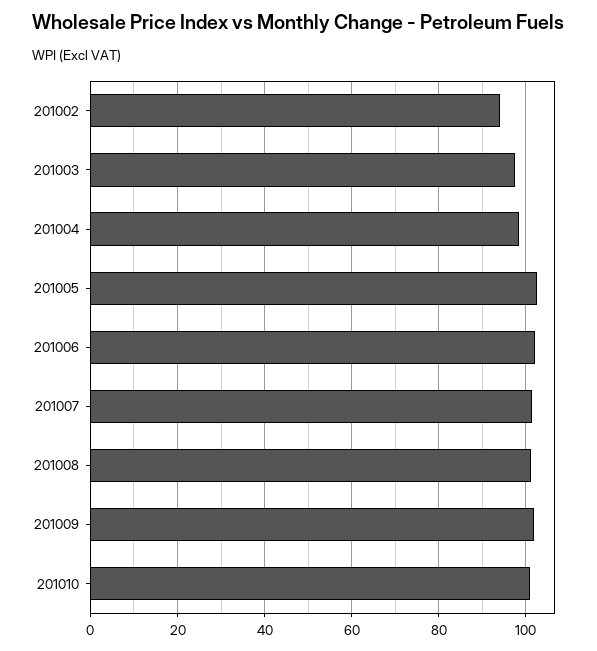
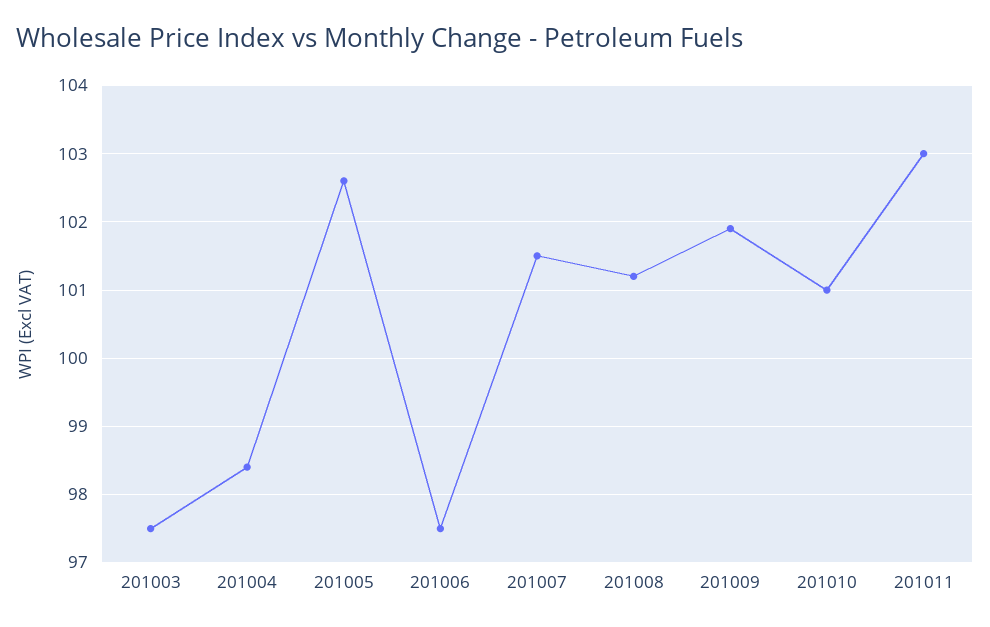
201002: 94 -> none
201006: 102 -> 97.5
201011: none -> 103

